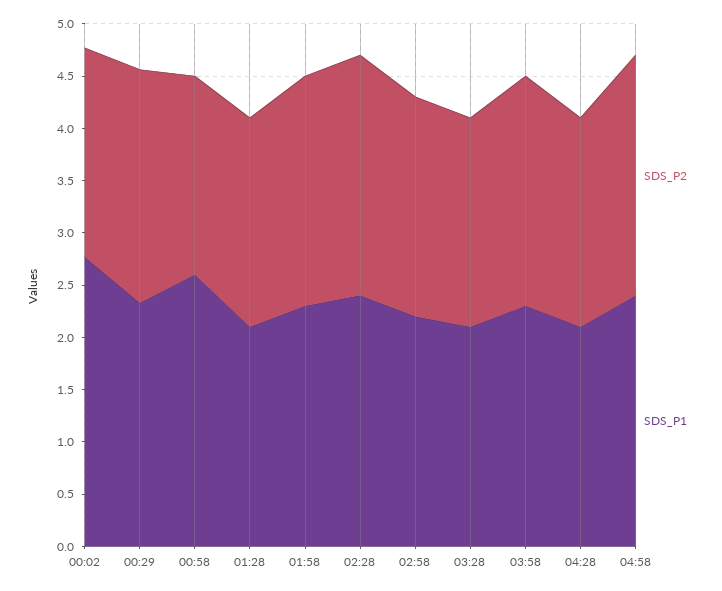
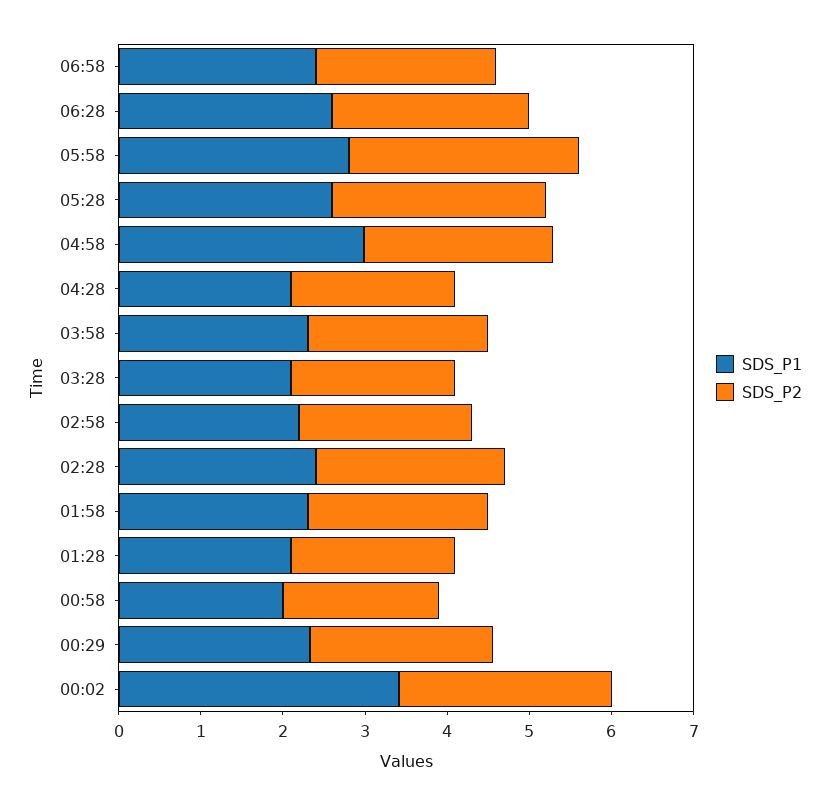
SDS_P2, 00:02: 2 -> 2.6
SDS_P1, 00:02: 2.8 -> 3.4
SDS_P1, 00:58: 2.6 -> 2
SDS_P1, 04:58: 2.4 -> 3
SDS_P1, 06:58: none -> 2.4
SDS_P2, 06:58: none -> 2.2
SDS_P1, 06:28: none -> 2.6
SDS_P2, 06:28: none -> 2.4
SDS_P1, 05:58: none -> 2.8
SDS_P2, 05:58: none -> 2.8
SDS_P1, 05:28: none -> 2.6
SDS_P2, 05:28: none -> 2.6

